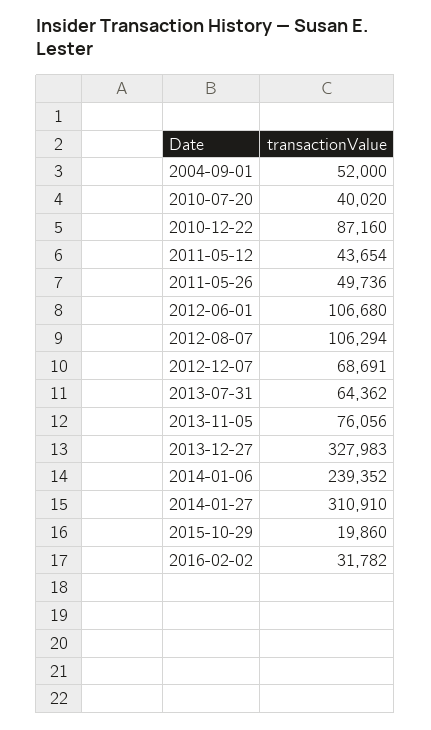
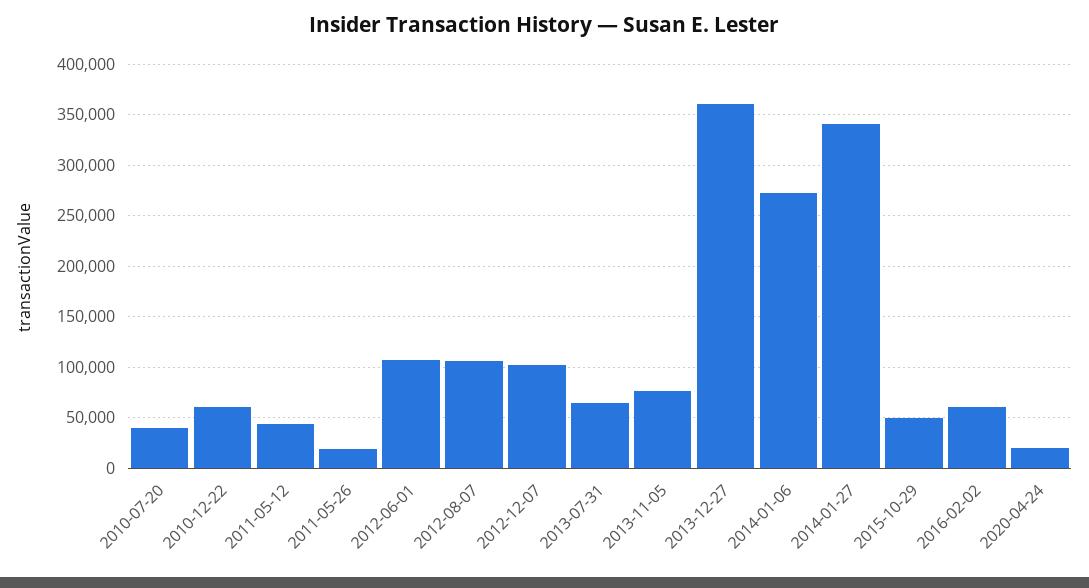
2004-09-01: 52000 -> none
2010-12-22: 87160 -> 60000
2011-05-26: 49736 -> 20000
2012-12-07: 68691 -> 100000
2013-12-27: 327983 -> 360000
2014-01-06: 239352 -> 270000
2014-01-27: 310910 -> 340000
2015-10-29: 19860 -> 50000
2016-02-02: 31782 -> 60000
2020-04-24: none -> 20000

